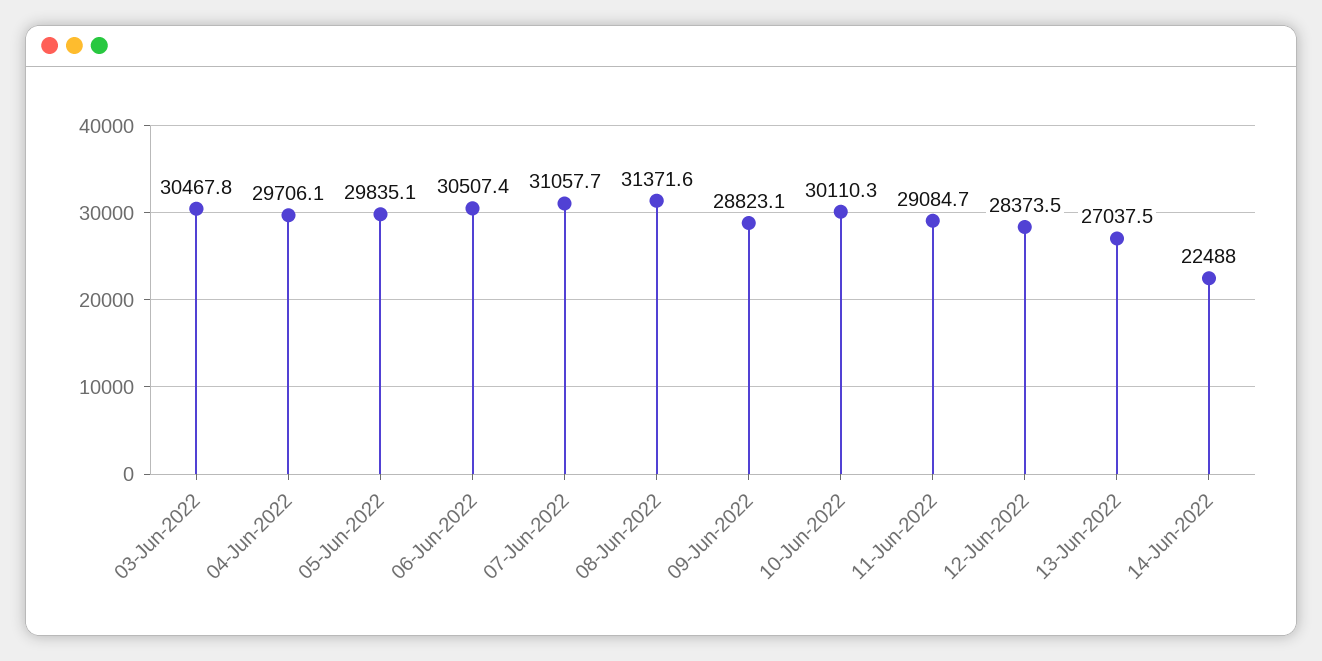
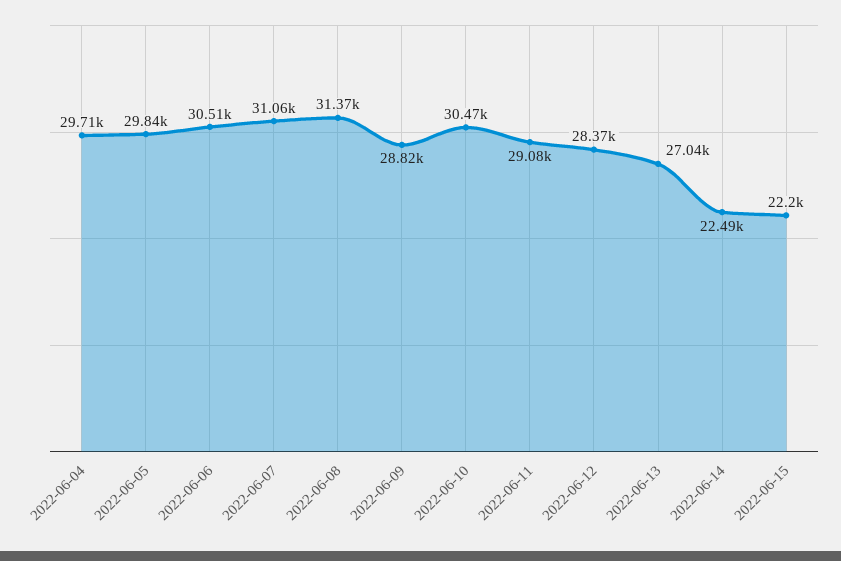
03-Jun-2022: 30467.8 -> none
10-Jun-2022: 30110.3 -> 30470
2022-06-15: none -> 22200

